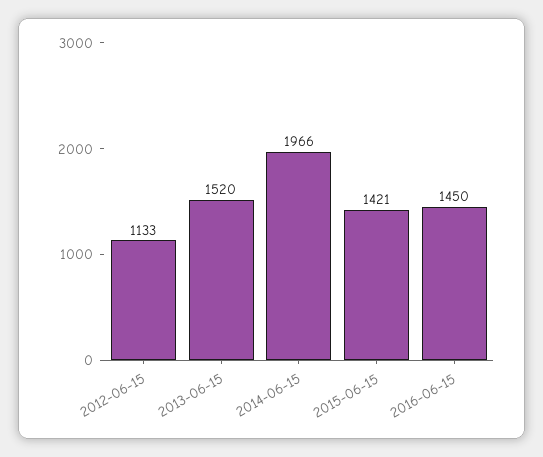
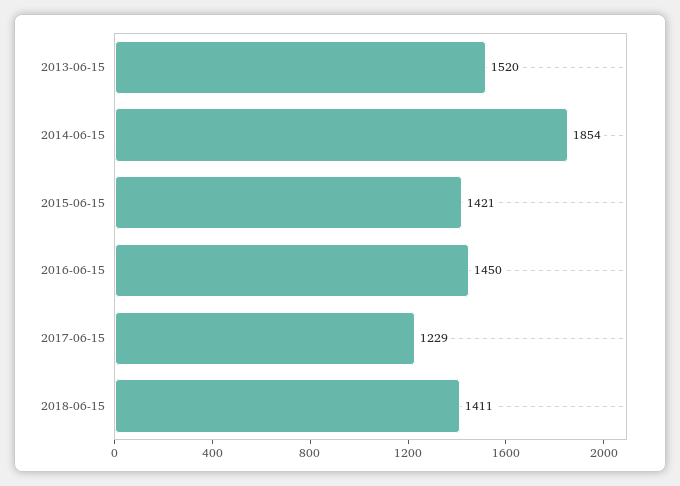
2012-06-15: 1133 -> none
2014-06-15: 1966 -> 1854
2017-06-15: none -> 1229
2018-06-15: none -> 1411

